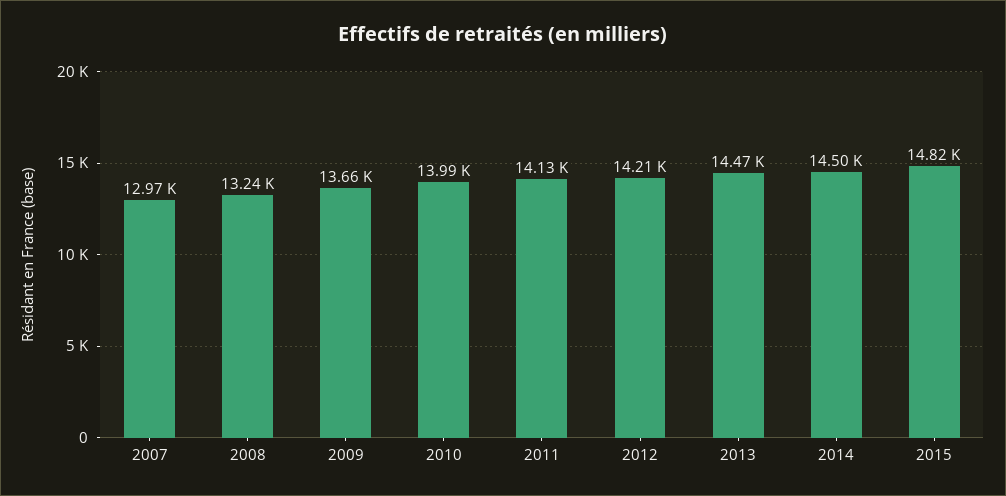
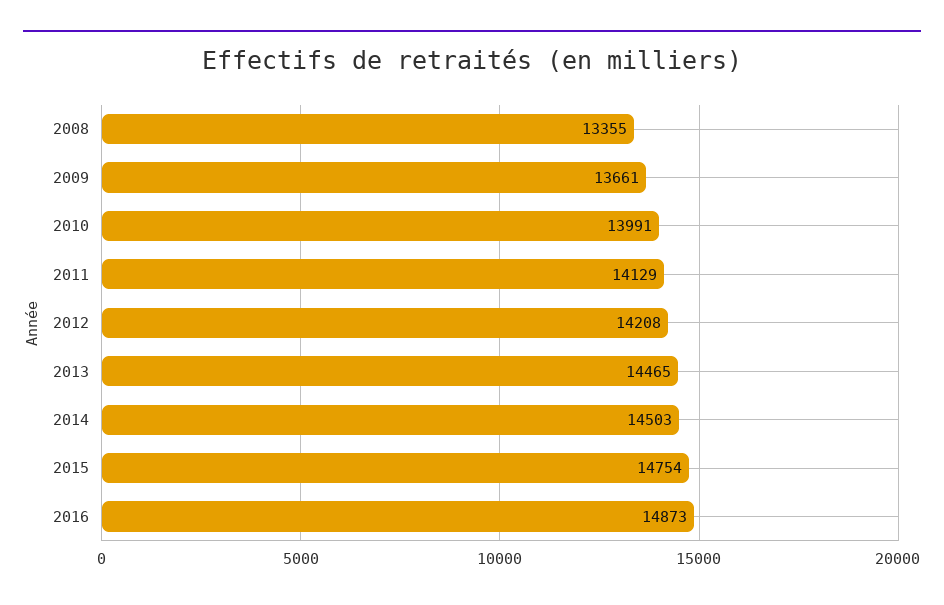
2007: 12970 -> none
2008: 13240 -> 13355
2015: 14820 -> 14754
2016: none -> 14873

